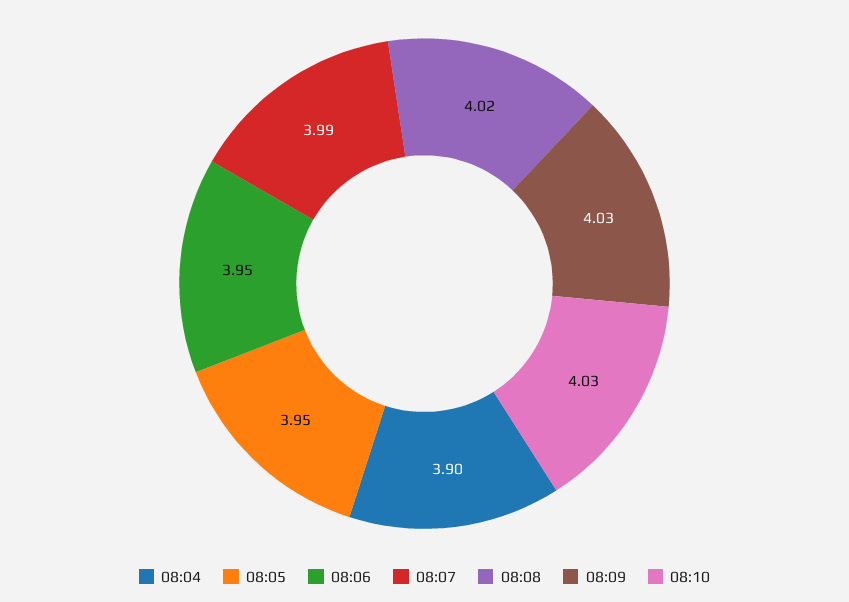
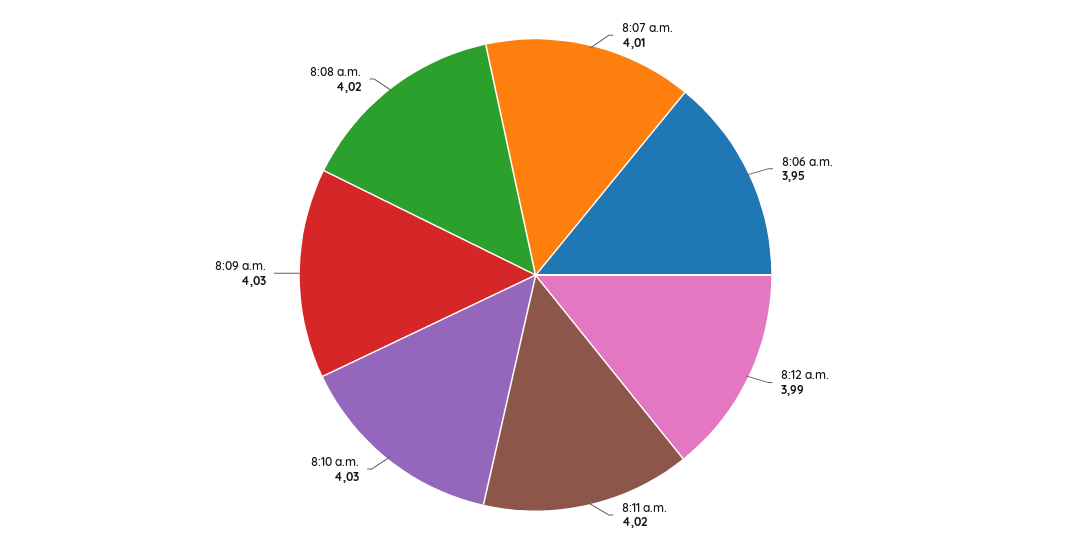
08:04: 3.9 -> none
08:05: 3.95 -> none
08:07: 3.99 -> 4.01
8:12 a.m.: none -> 3.99
8:11 a.m.: none -> 4.02

